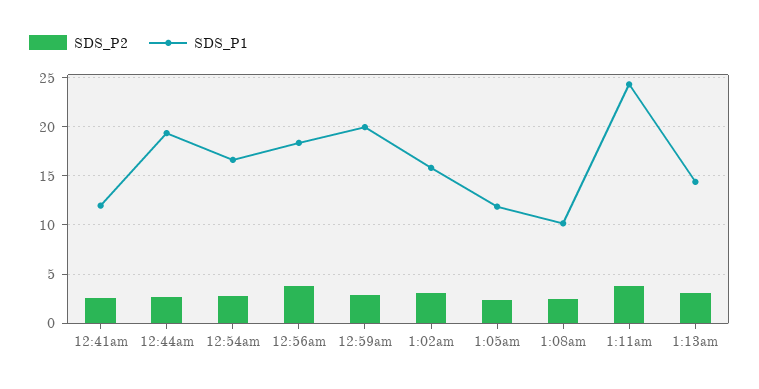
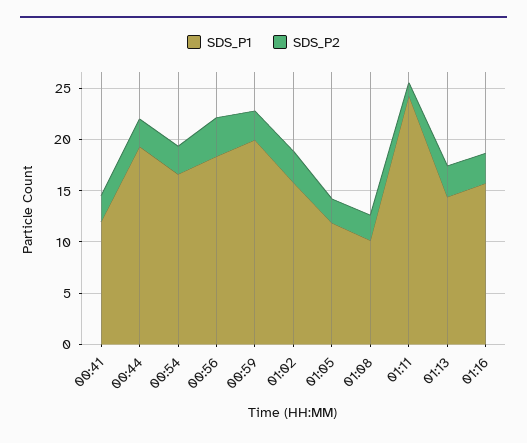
SDS_P2, 1:11am: 4 -> 1
SDS_P1, 01:16: none -> 16
SDS_P2, 01:16: none -> 3

